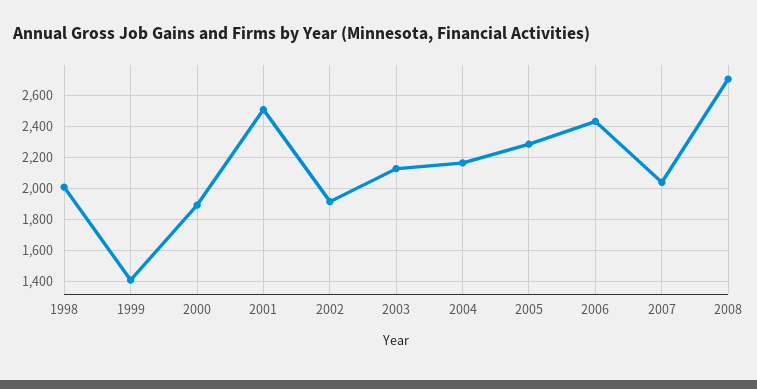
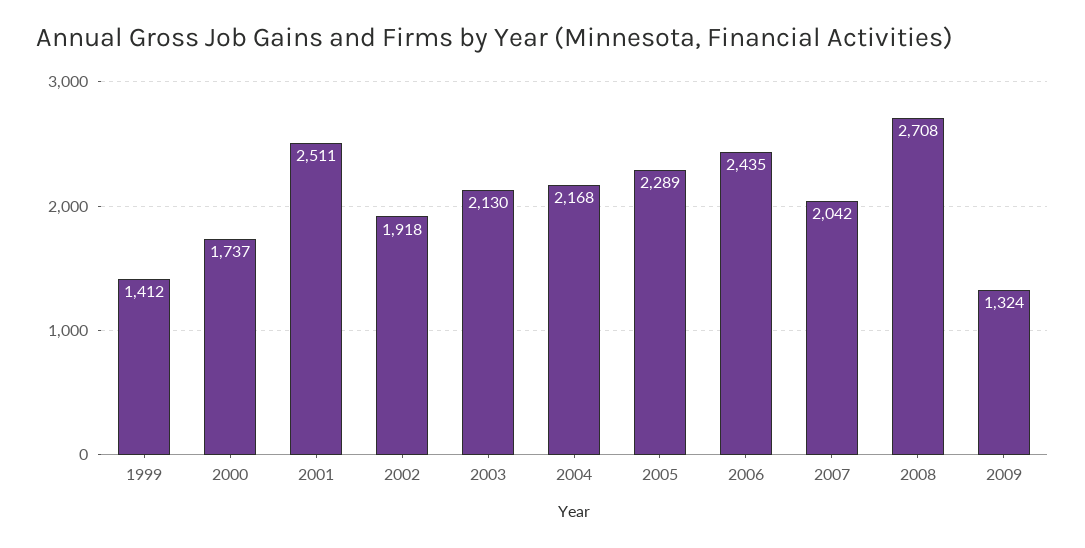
1998: 2000 -> none
2000: 1900 -> 1737
2009: none -> 1324

